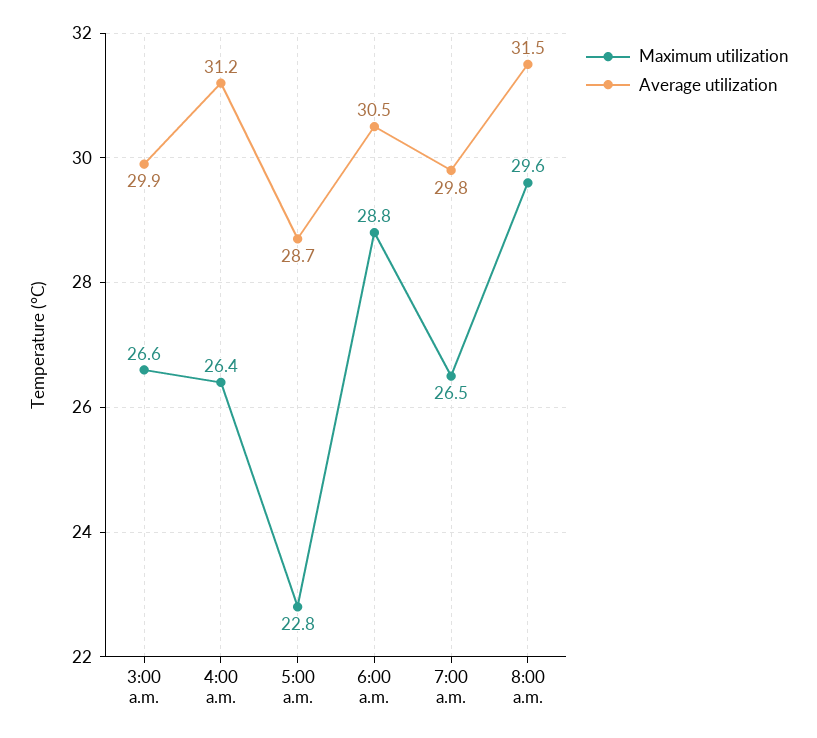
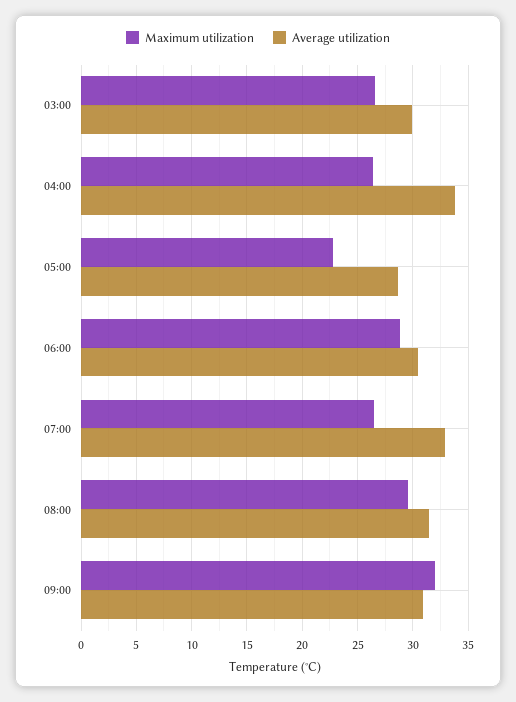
Average utilization, 4:00 a.m.: 31.2 -> 34
Average utilization, 7:00 a.m.: 29.8 -> 33
Maximum utilization, 09:00: none -> 32
Average utilization, 09:00: none -> 31

